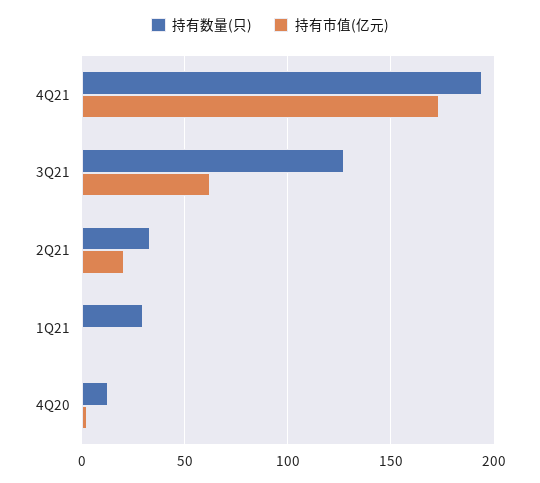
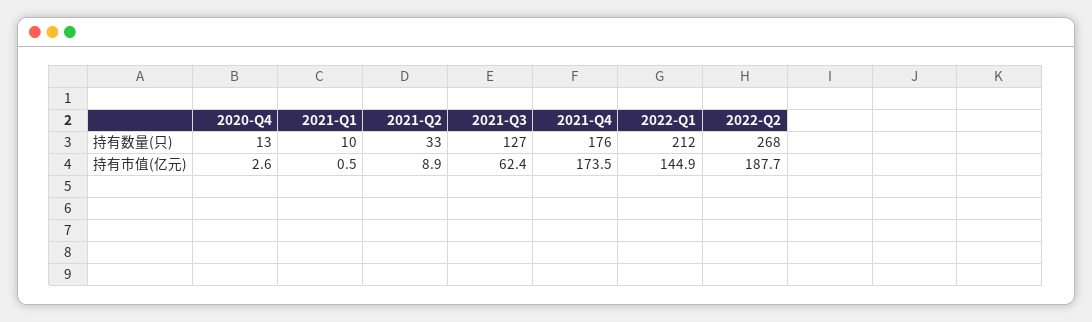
持有数量(只), 4Q21: 195 -> 176
持有市值(亿元), 2Q21: 20 -> 8.9
持有数量(只), 1Q21: 30 -> 10
持有数量(只), 2022-Q1: none -> 212
持有数量(只), 2022-Q2: none -> 268
持有市值(亿元), 2022-Q1: none -> 144.9
持有市值(亿元), 2022-Q2: none -> 187.7

